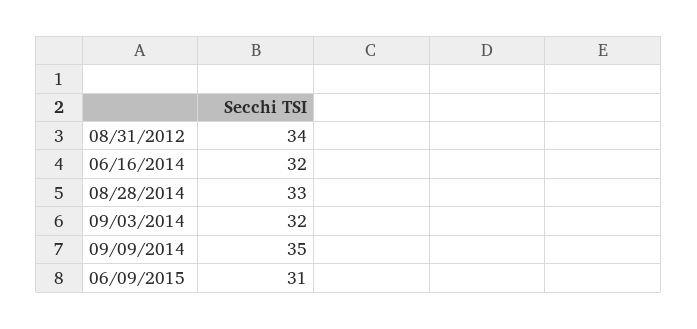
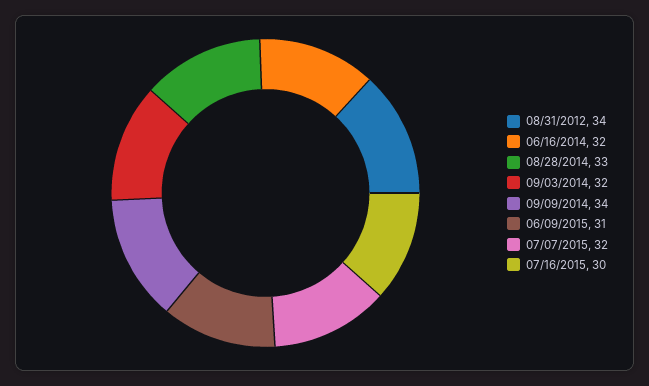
09/09/2014: 35 -> 34
07/07/2015: none -> 32
07/16/2015: none -> 30

